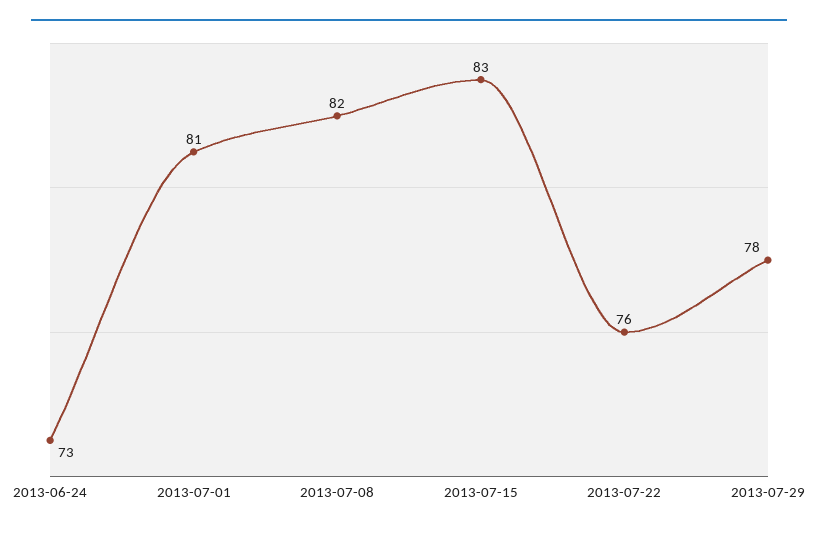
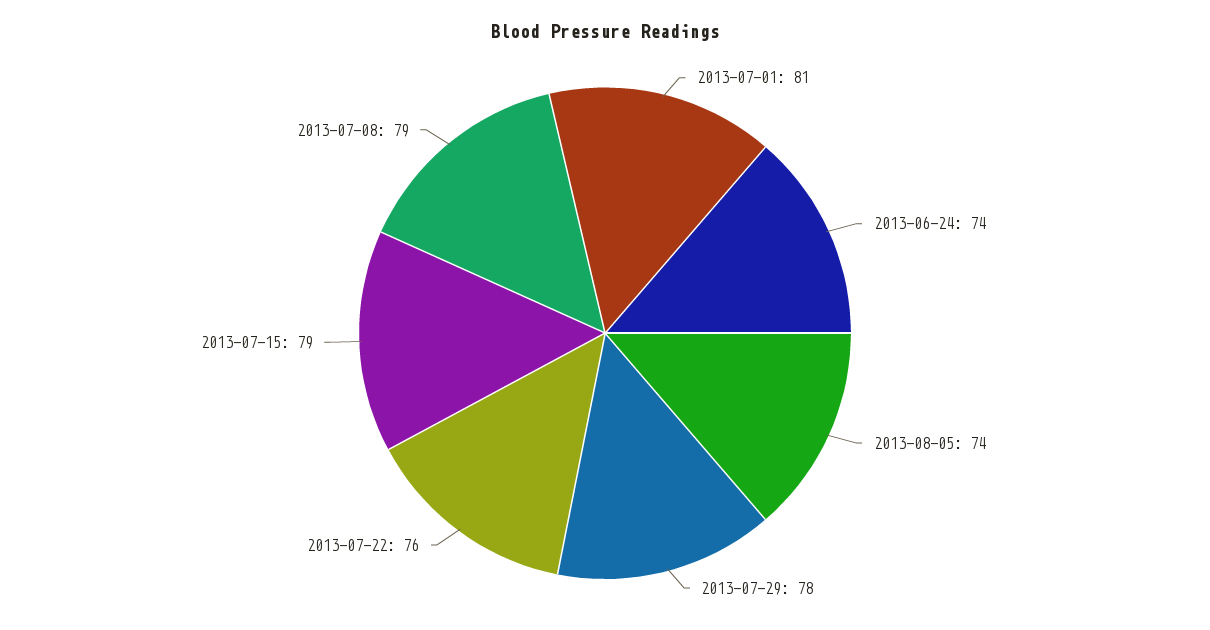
2013-06-24: 73 -> 74
2013-07-08: 82 -> 79
2013-07-15: 83 -> 79
2013-08-05: none -> 74

